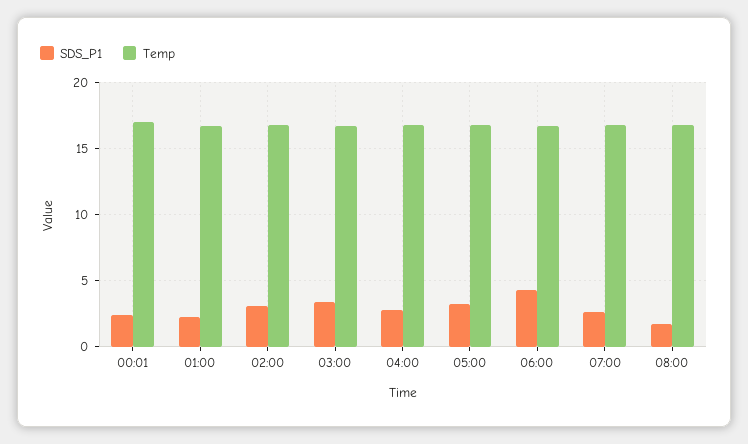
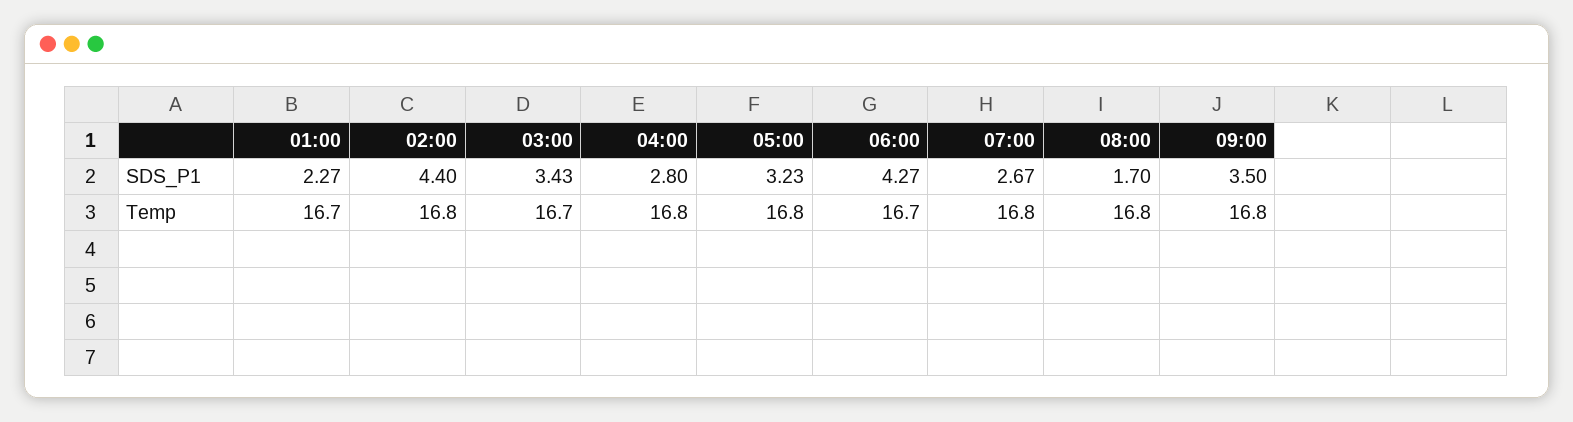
SDS_P1, 00:01: 2.5 -> none
Temp, 00:01: 17 -> none
SDS_P1, 02:00: 3 -> 4.4
SDS_P1, 09:00: none -> 3.5
Temp, 09:00: none -> 16.8

